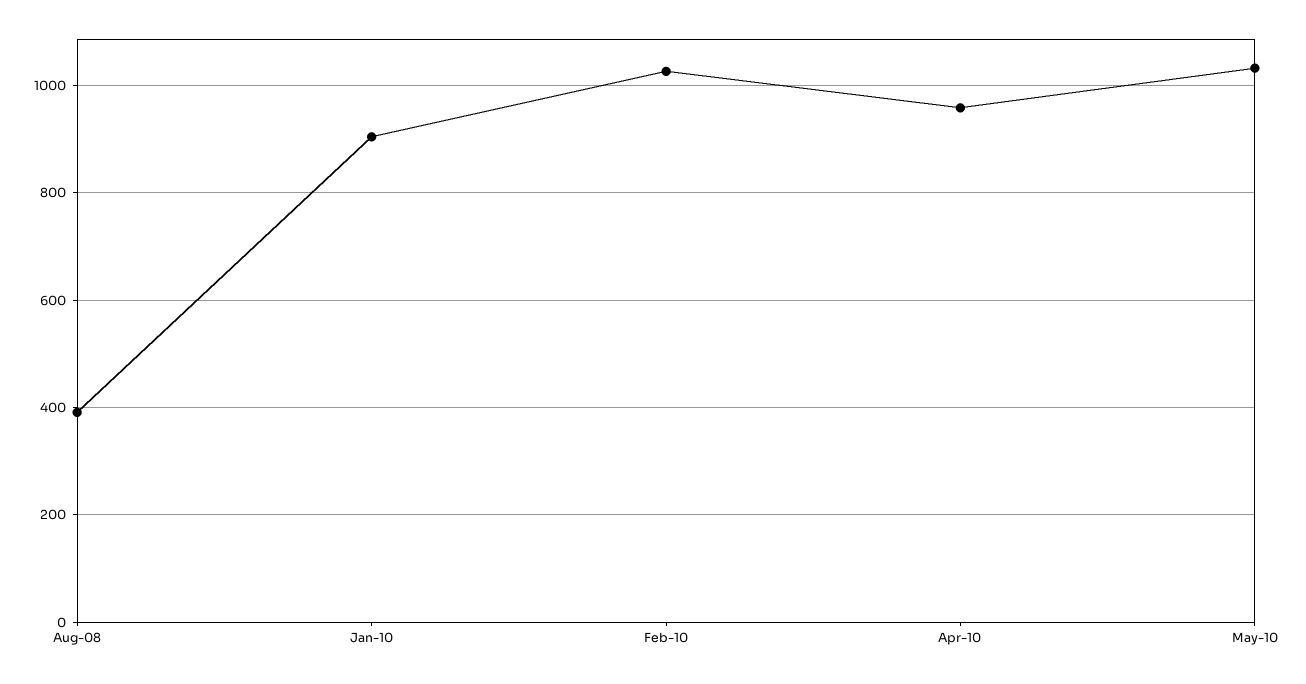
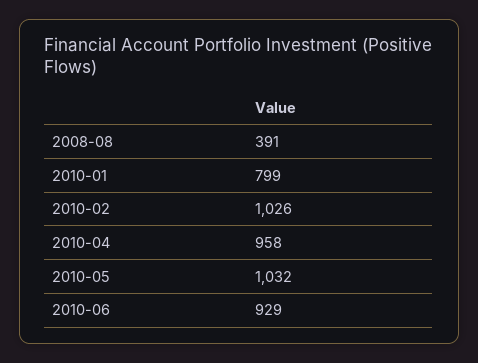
Jan-10: 900 -> 799
2010-06: none -> 929

